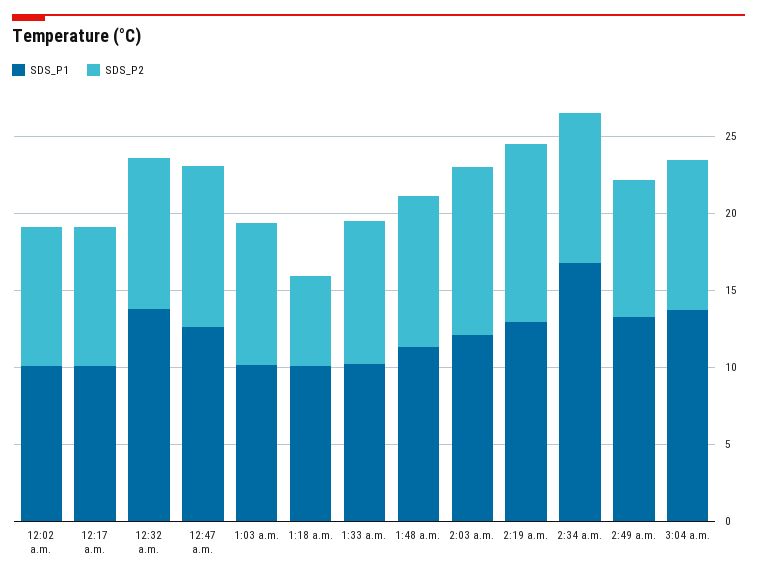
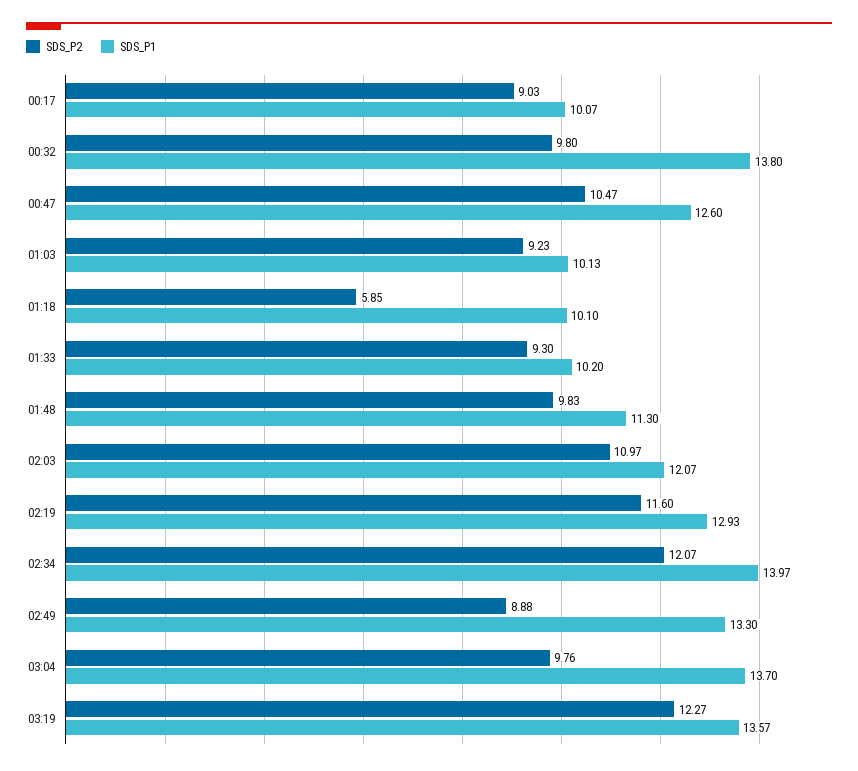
SDS_P1, 12:02 a.m.: 10 -> none
SDS_P2, 12:02 a.m.: 9 -> none
SDS_P1, 2:34 a.m.: 17 -> 13.97
SDS_P2, 2:34 a.m.: 10 -> 12.07
SDS_P2, 03:19: none -> 12.27
SDS_P1, 03:19: none -> 13.57

